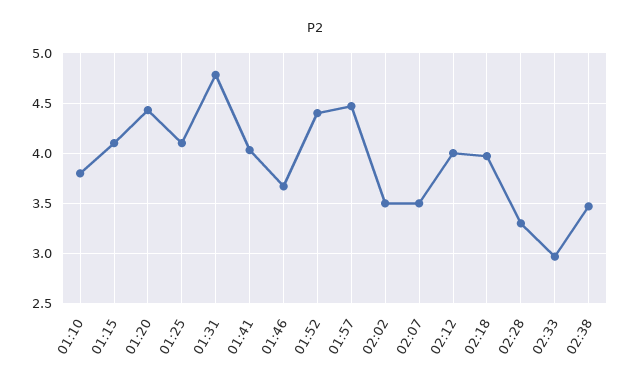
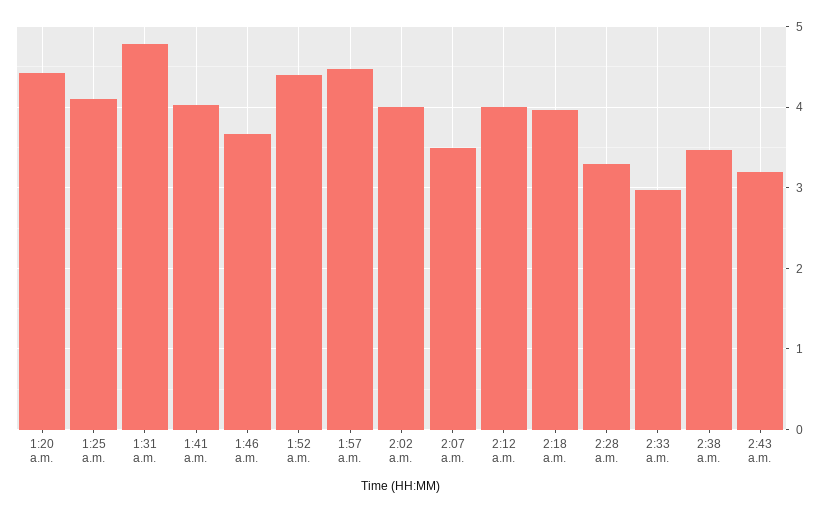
01:10: 3.8 -> none
01:15: 4.1 -> none
02:02: 3.5 -> 4
2:43 a.m.: none -> 3.2

